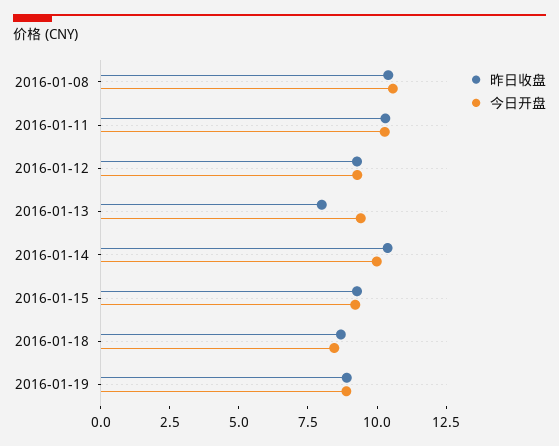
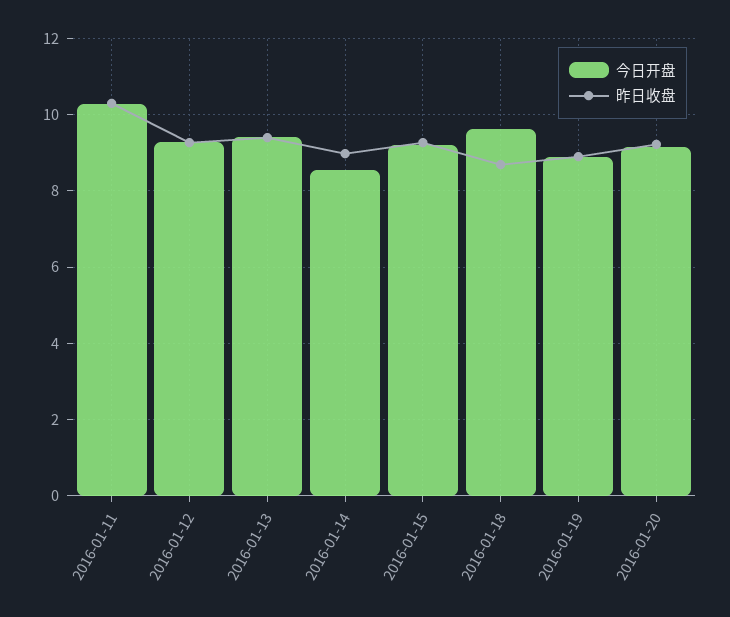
昨日收盘, 2016-01-08: 10.5 -> none
今日开盘, 2016-01-08: 10.5 -> none
昨日收盘, 2016-01-13: 8 -> 9.4
昨日收盘, 2016-01-14: 10.5 -> 9
今日开盘, 2016-01-14: 10 -> 8.6
今日开盘, 2016-01-18: 8.5 -> 9.6
今日开盘, 2016-01-20: none -> 9.2
昨日收盘, 2016-01-20: none -> 9.2

